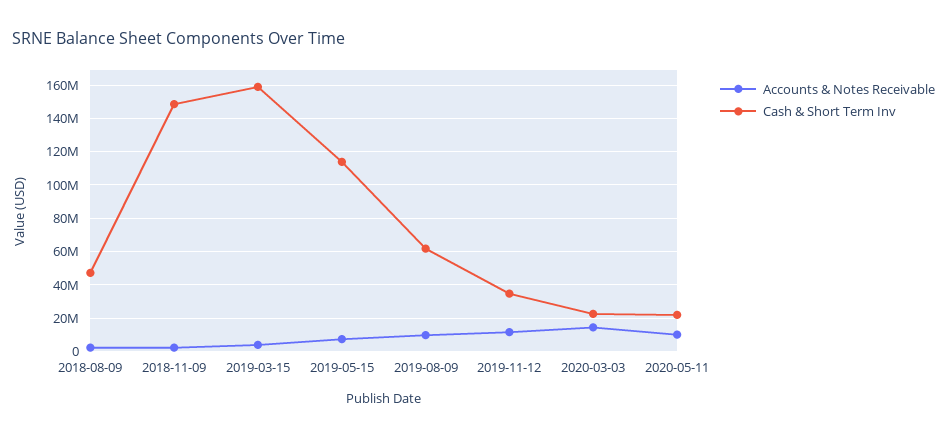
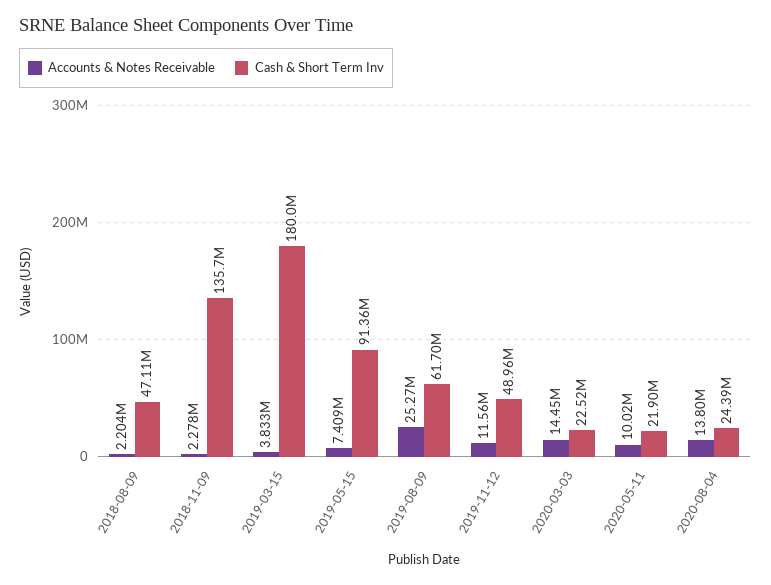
Cash & Short Term Inv, 2018-11-09: 150000000 -> 135700000
Cash & Short Term Inv, 2019-03-15: 160000000 -> 180000000
Cash & Short Term Inv, 2019-05-15: 115000000 -> 91360000
Accounts & Notes Receivable, 2019-08-09: 10000000 -> 25270000
Cash & Short Term Inv, 2019-11-12: 35000000 -> 48960000
Accounts & Notes Receivable, 2020-08-04: none -> 13800000
Cash & Short Term Inv, 2020-08-04: none -> 24390000

